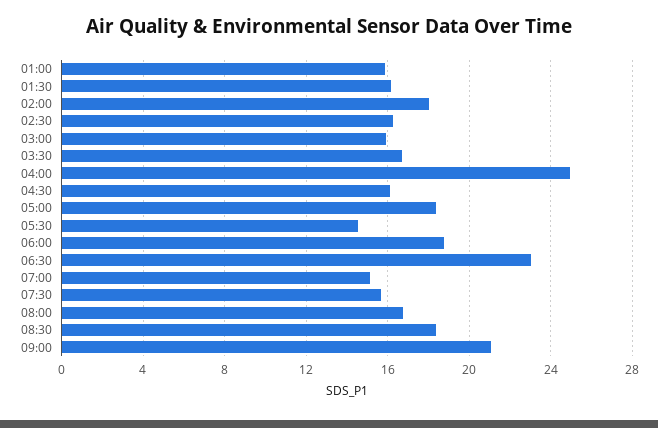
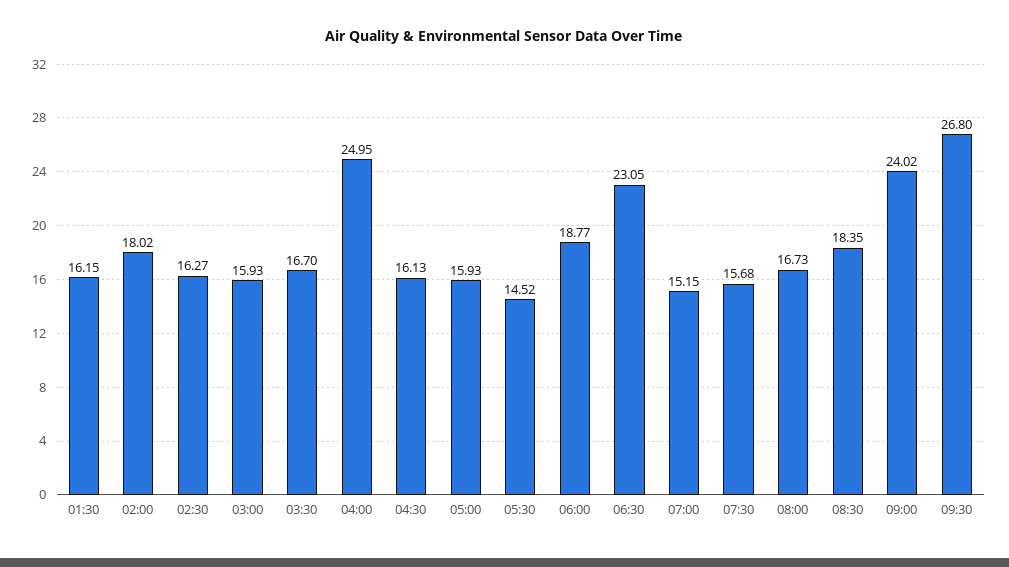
01:00: 16 -> none
05:00: 18.5 -> 15.93
09:00: 21 -> 24.02
09:30: none -> 26.8

